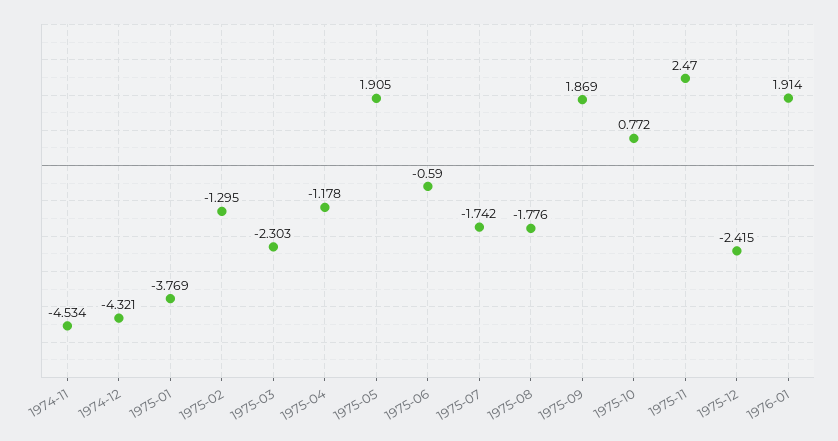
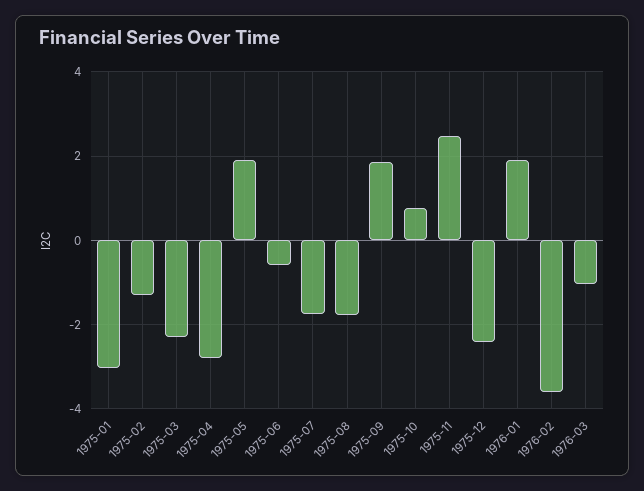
1974-11: -4.534 -> none
1974-12: -4.321 -> none
1975-01: -3.769 -> -3
1975-04: -1.178 -> -2.8
1976-02: none -> -3.6
1976-03: none -> -1

